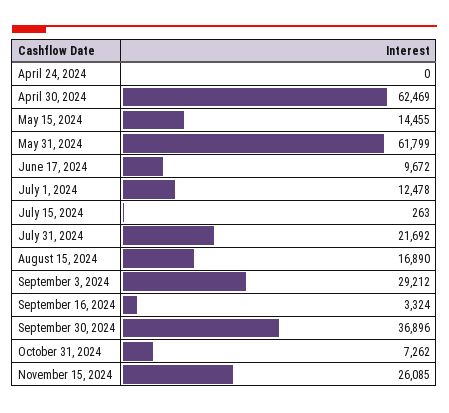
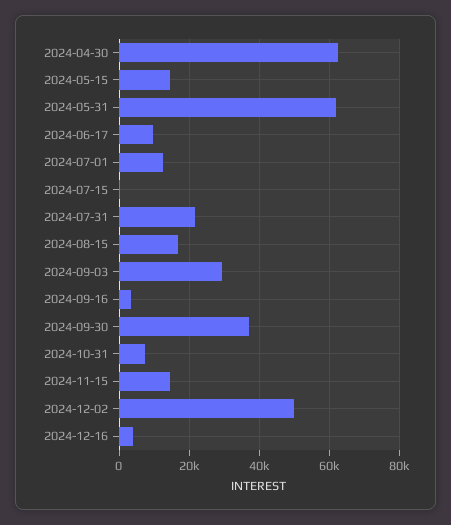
April 24, 2024: 0 -> none
November 15, 2024: 26085 -> 14000
2024-12-02: none -> 50000
2024-12-16: none -> 4000

